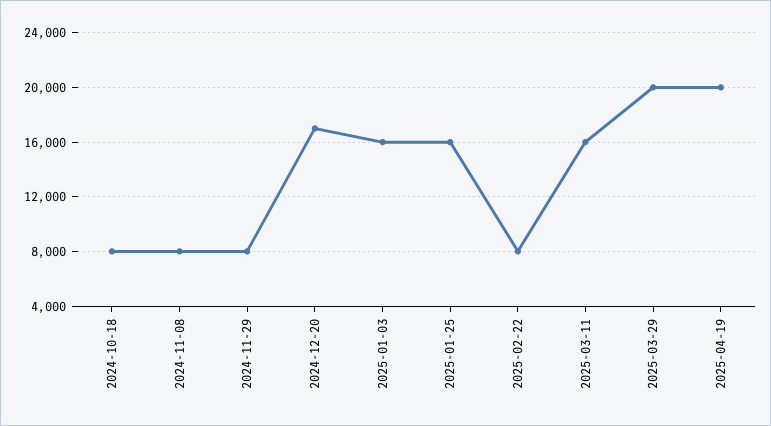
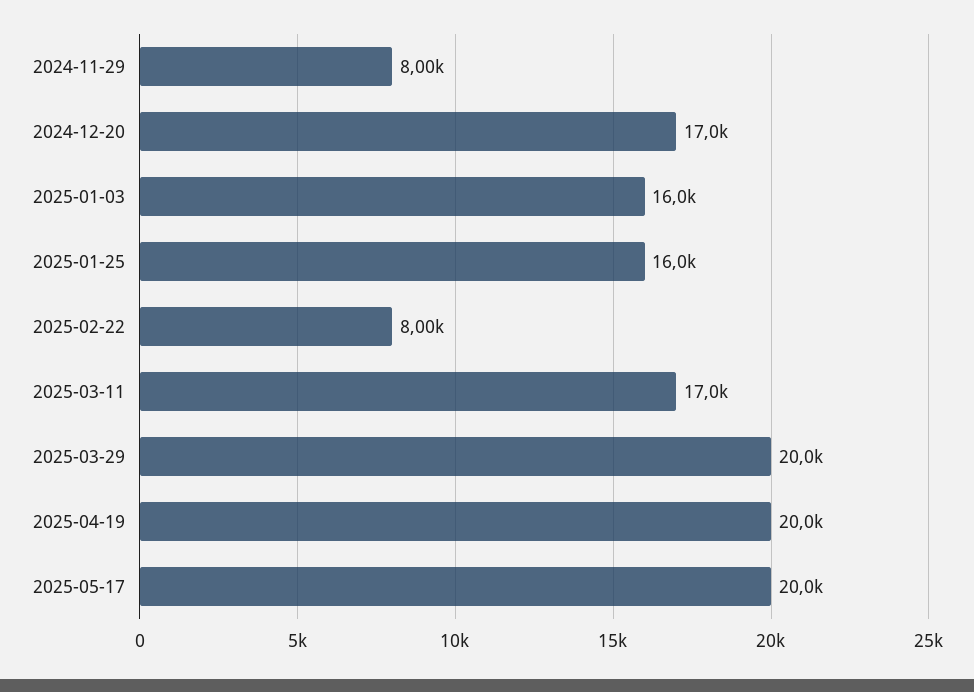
2024-10-18: 8000 -> none
2024-11-08: 8000 -> none
2025-03-11: 16000 -> 17000
2025-05-17: none -> 20000

